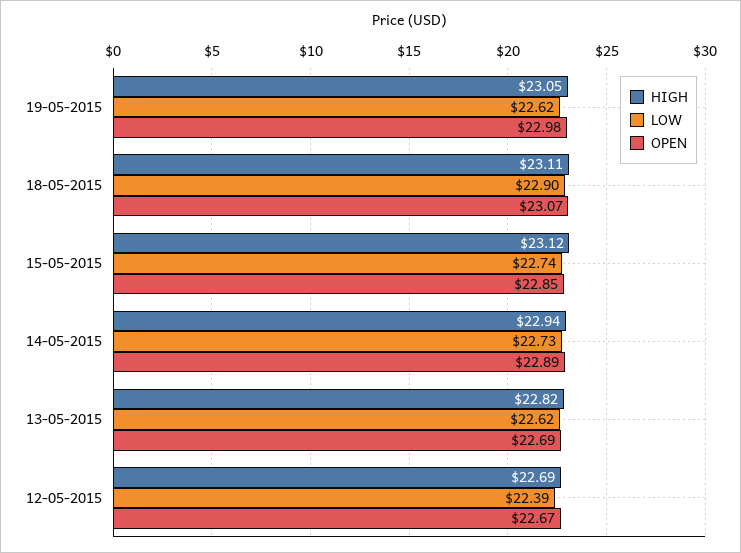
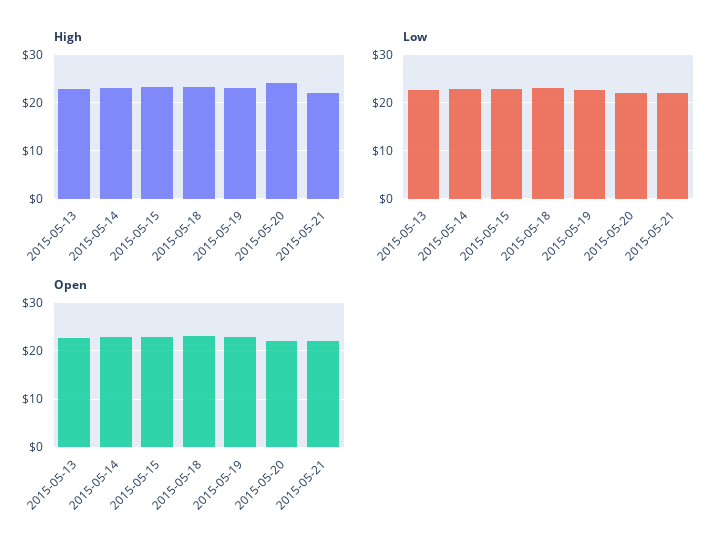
HIGH, 12-05-2015: 22.69 -> none
LOW, 12-05-2015: 22.39 -> none
OPEN, 12-05-2015: 22.67 -> none
HIGH, 2015-05-20: none -> 24
HIGH, 2015-05-21: none -> 22
LOW, 2015-05-20: none -> 22
LOW, 2015-05-21: none -> 22
OPEN, 2015-05-20: none -> 22
OPEN, 2015-05-21: none -> 22

